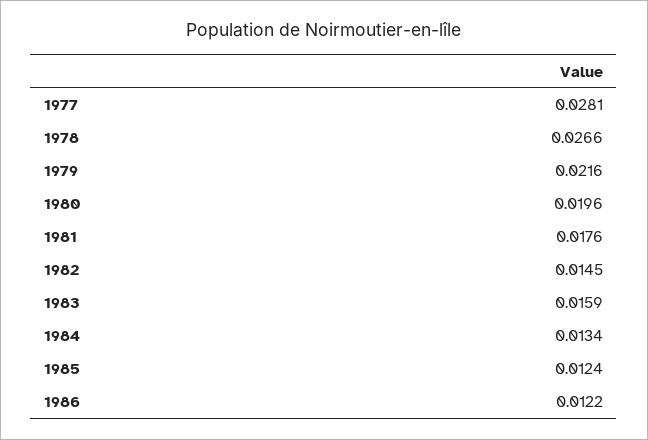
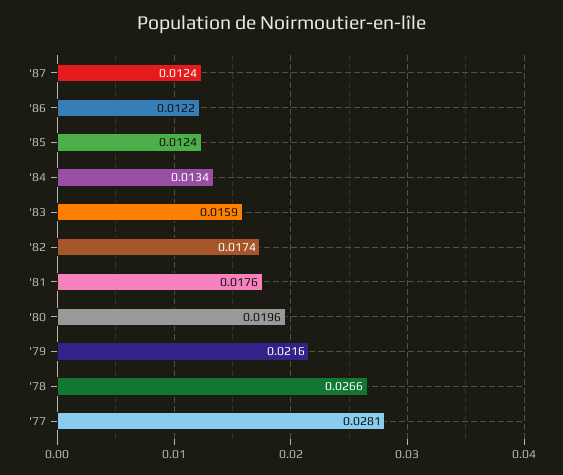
1982: 0.0145 -> 0.0174
'87: none -> 0.0124

